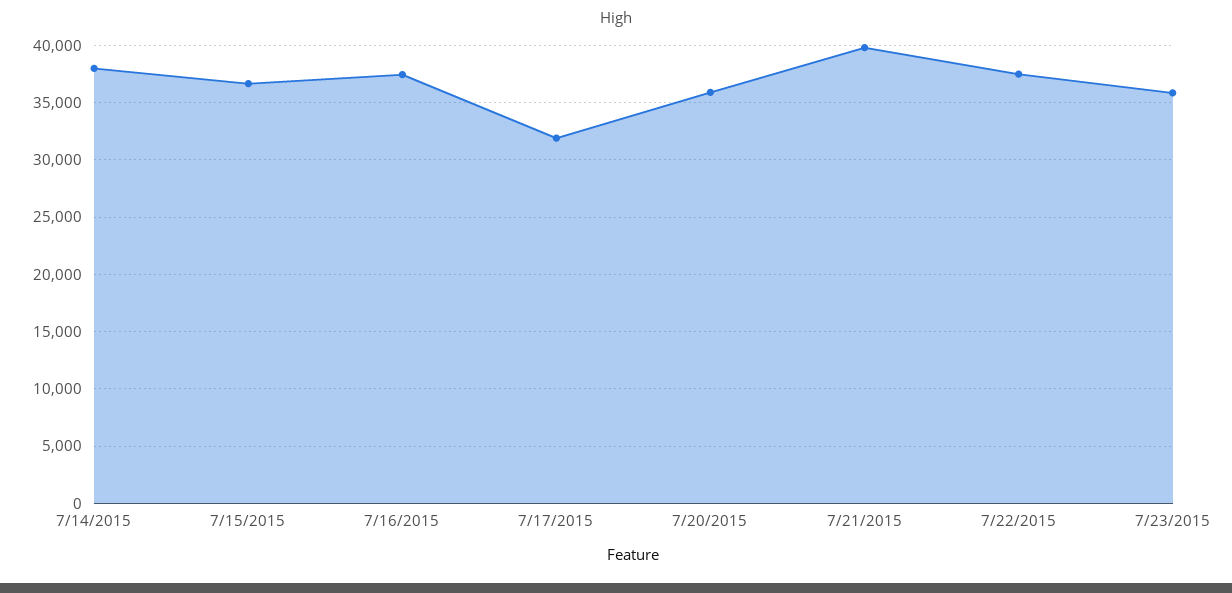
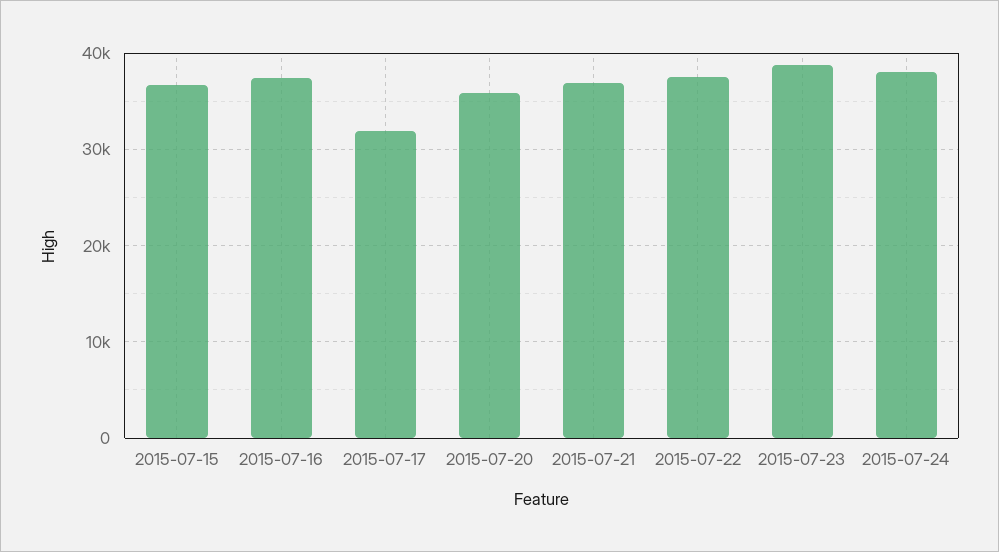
7/14/2015: 38000 -> none
7/21/2015: 40000 -> 37000
7/23/2015: 36000 -> 39000
2015-07-24: none -> 38000

